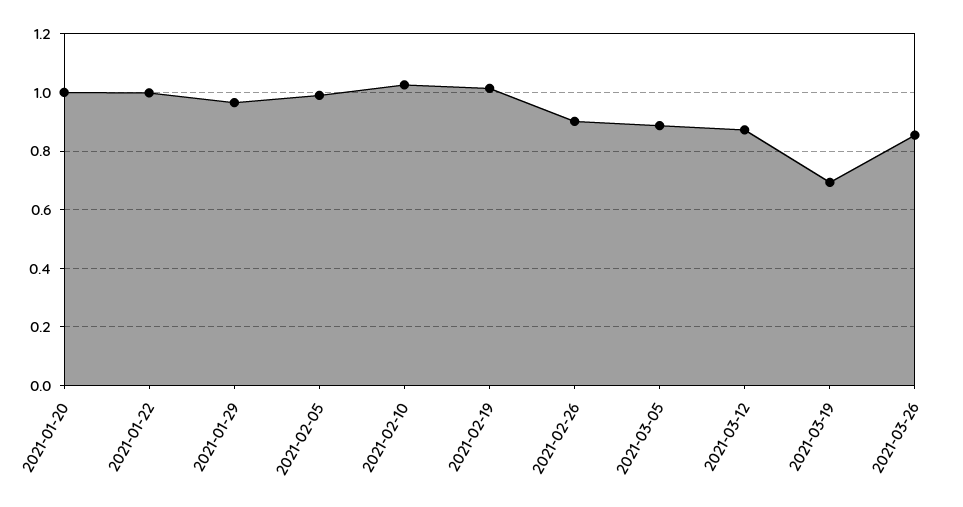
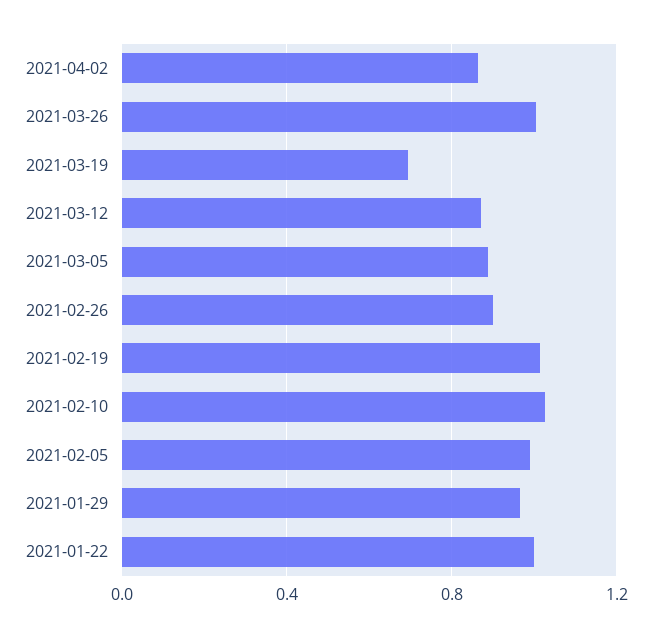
2021-01-20: 1 -> none
2021-03-26: 0.85 -> 1
2021-04-02: none -> 0.85

